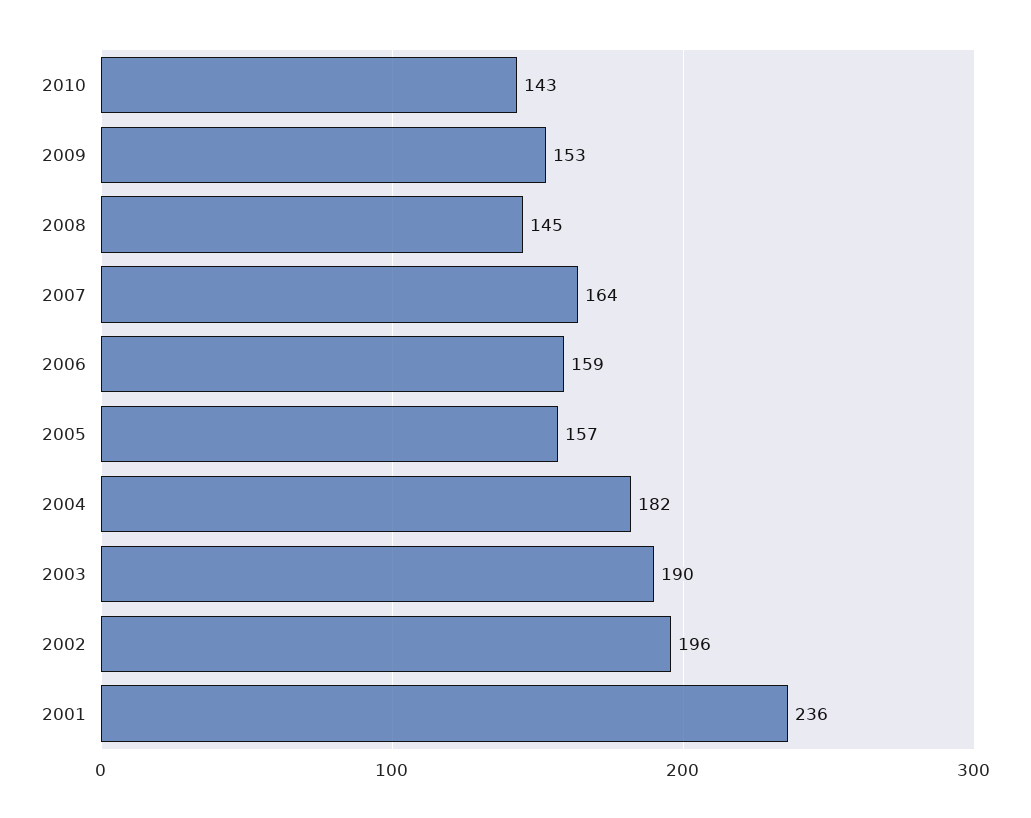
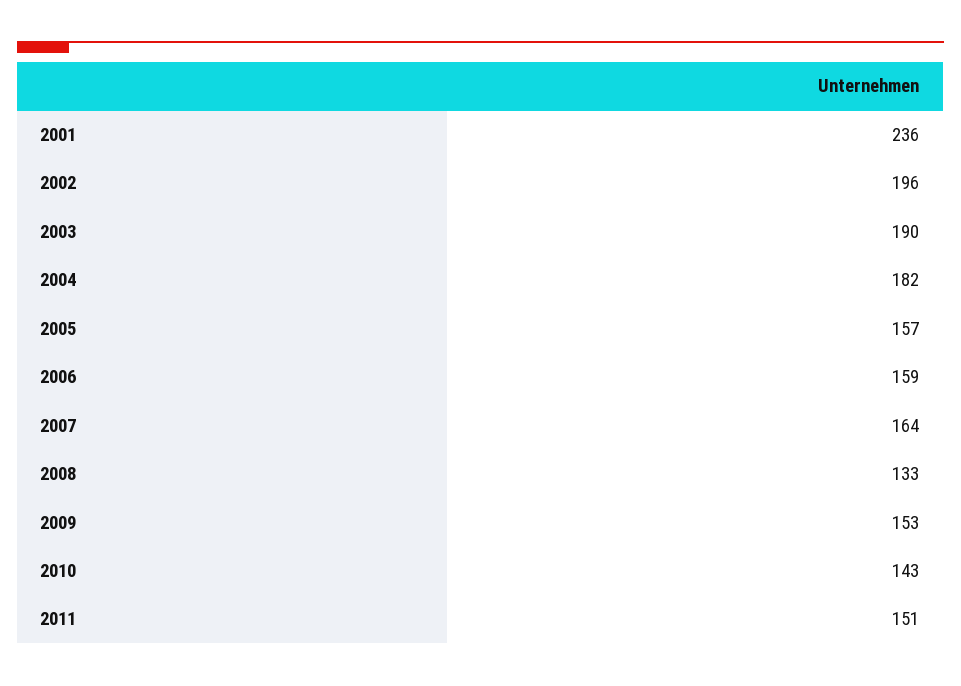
2008: 145 -> 133
2011: none -> 151

